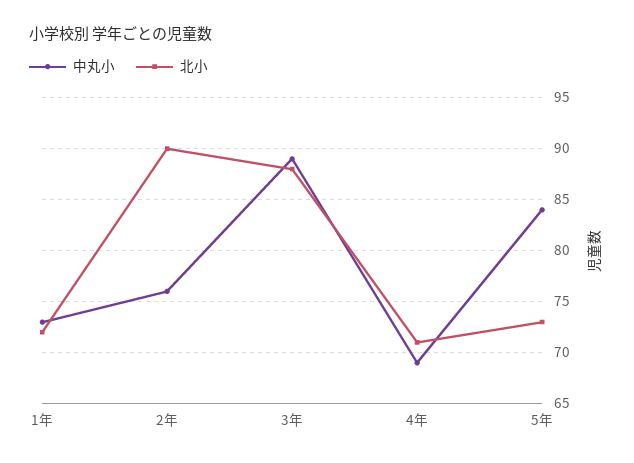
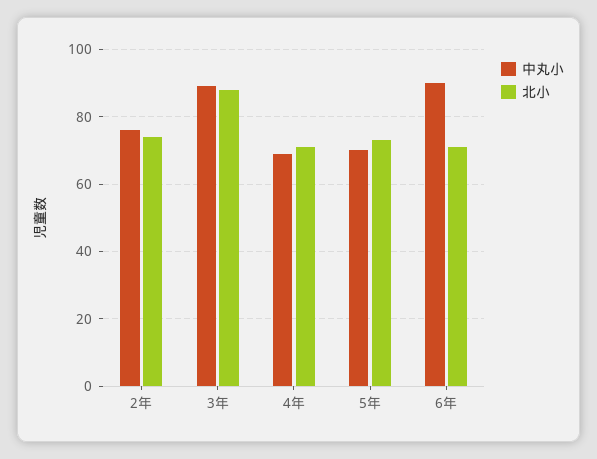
中丸小, 1年: 73 -> none
北小, 1年: 72 -> none
北小, 2年: 90 -> 75
中丸小, 5年: 84 -> 70
中丸小, 6年: none -> 90
北小, 6年: none -> 70

